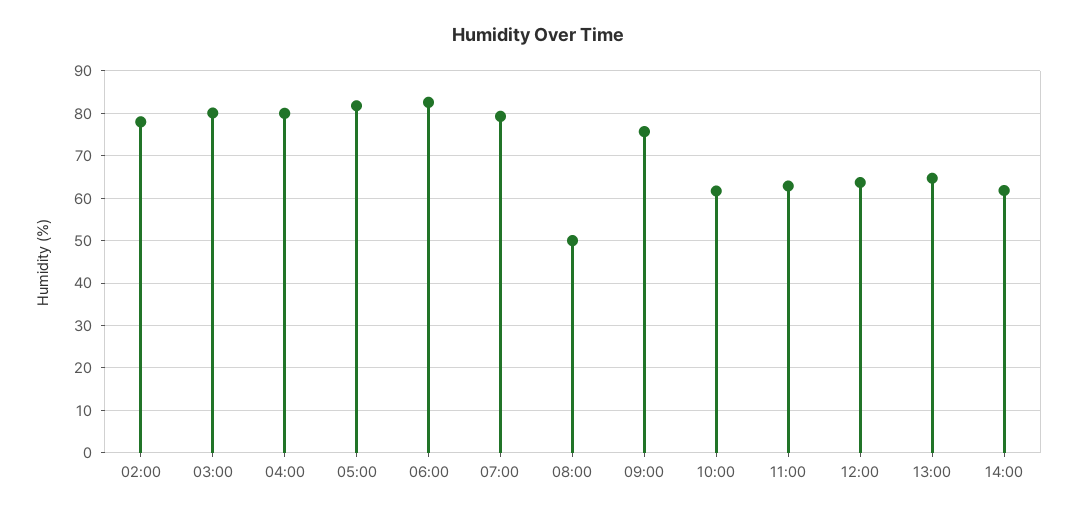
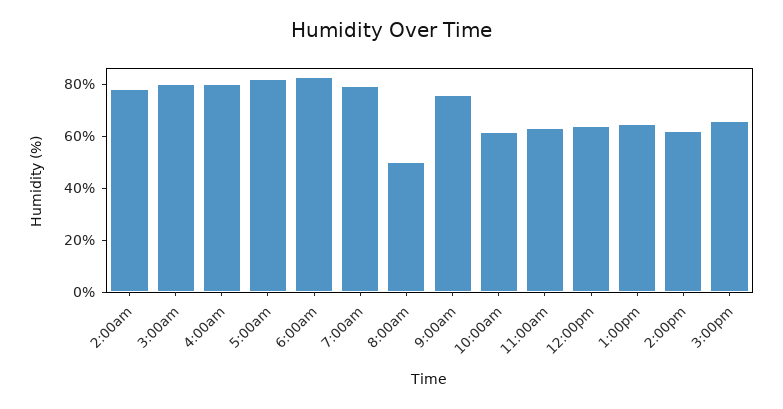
3:00pm: none -> 65

